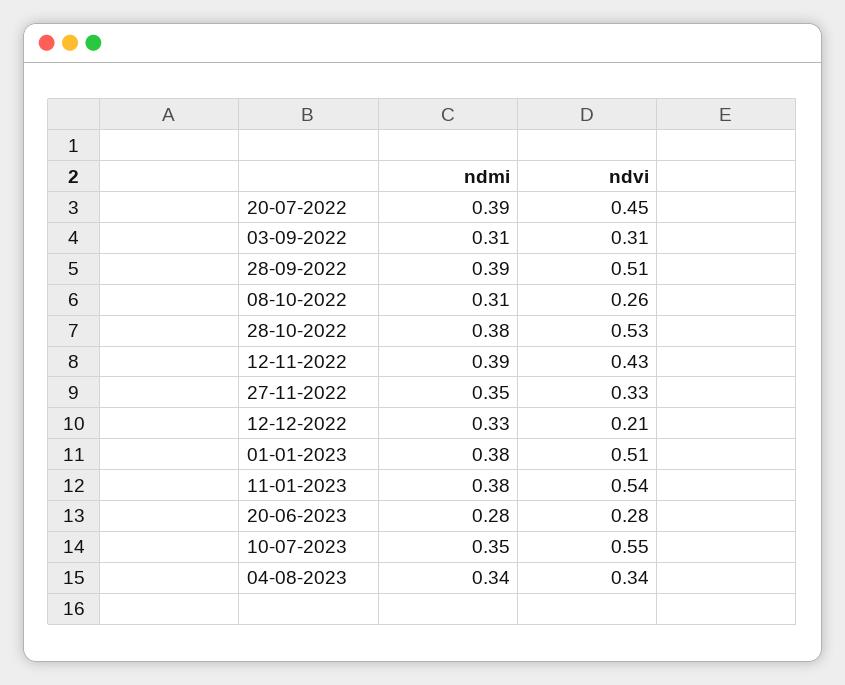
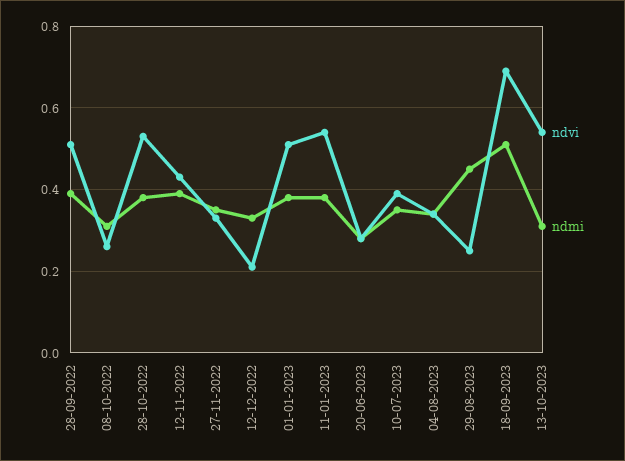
ndmi, 20-07-2022: 0.39 -> none
ndvi, 20-07-2022: 0.45 -> none
ndmi, 03-09-2022: 0.31 -> none
ndvi, 03-09-2022: 0.31 -> none
ndvi, 10-07-2023: 0.55 -> 0.4
ndvi, 29-08-2023: none -> 0.25
ndmi, 29-08-2023: none -> 0.45
ndvi, 18-09-2023: none -> 0.7
ndmi, 18-09-2023: none -> 0.5
ndvi, 13-10-2023: none -> 0.55
ndmi, 13-10-2023: none -> 0.3

